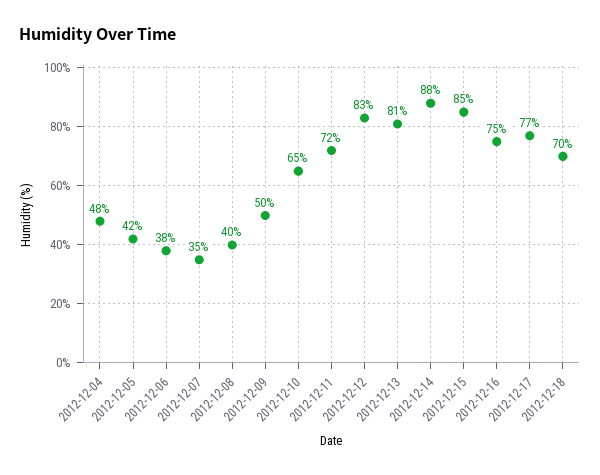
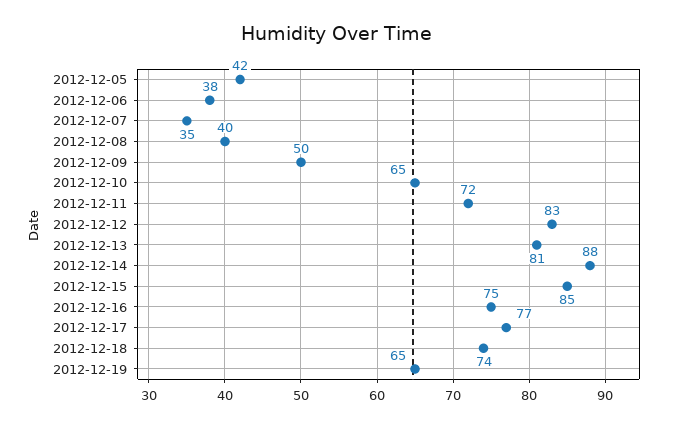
2012-12-04: 48 -> none
2012-12-18: 70 -> 74
2012-12-19: none -> 65

